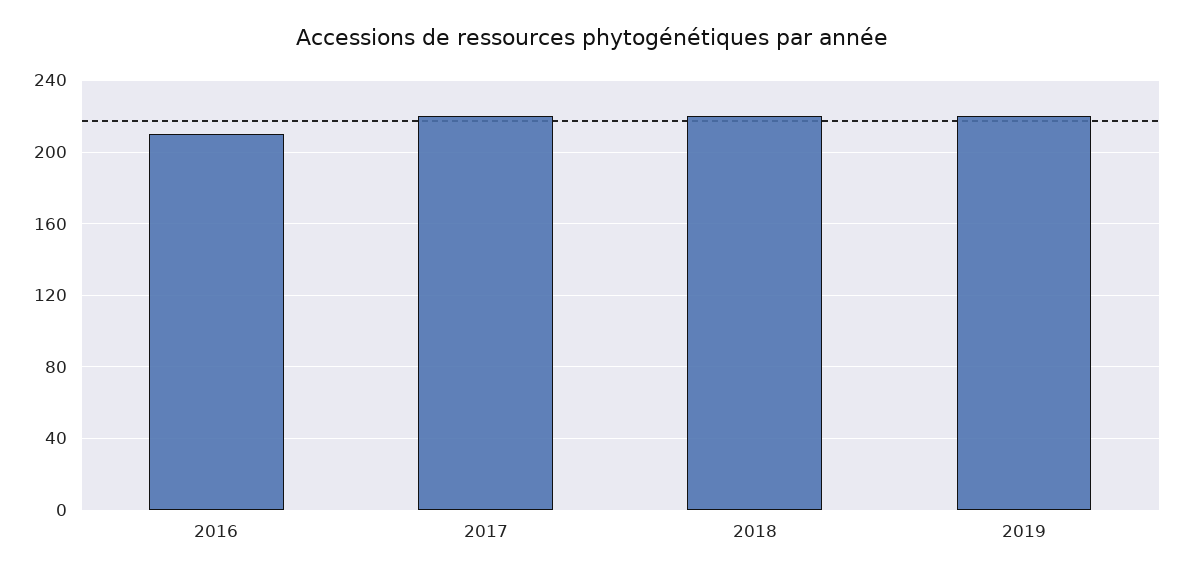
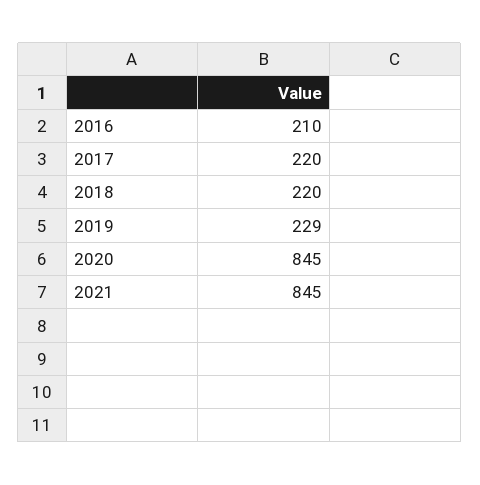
2019: 220 -> 229
2020: none -> 845
2021: none -> 845

